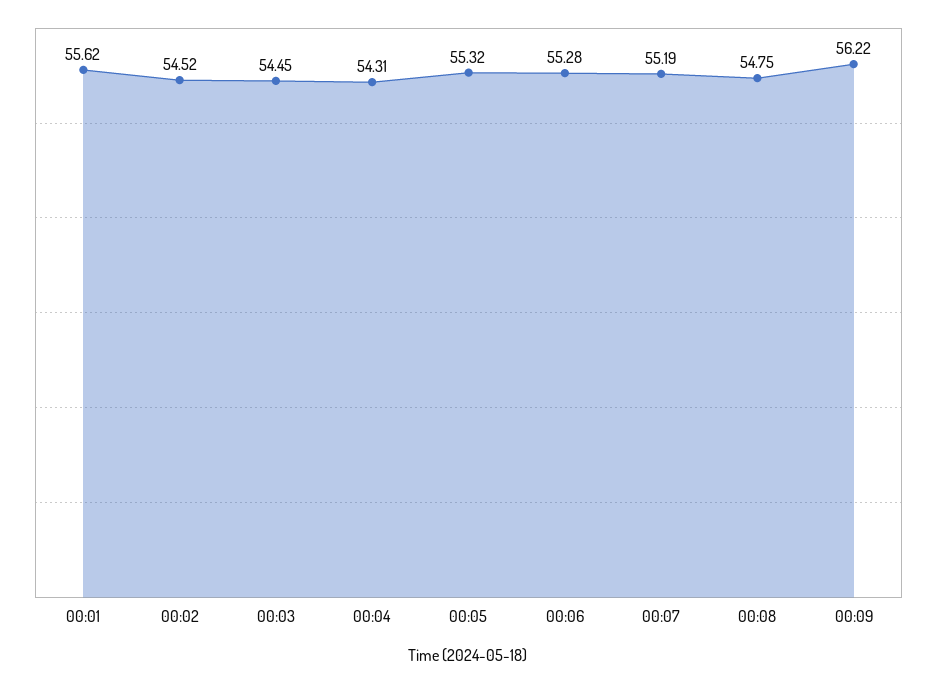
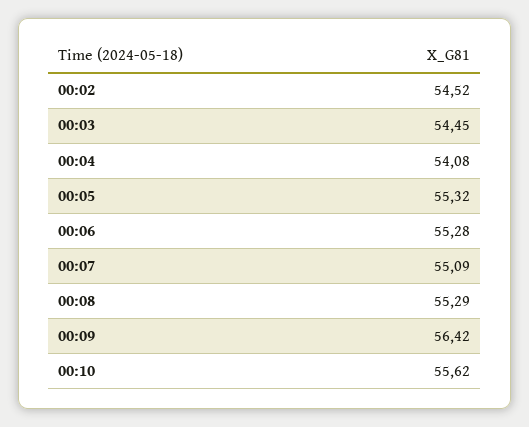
00:01: 55.62 -> none
00:04: 54.31 -> 54.08
00:07: 55.19 -> 55.09
00:08: 54.75 -> 55.29
00:09: 56.22 -> 56.42
00:10: none -> 55.62

